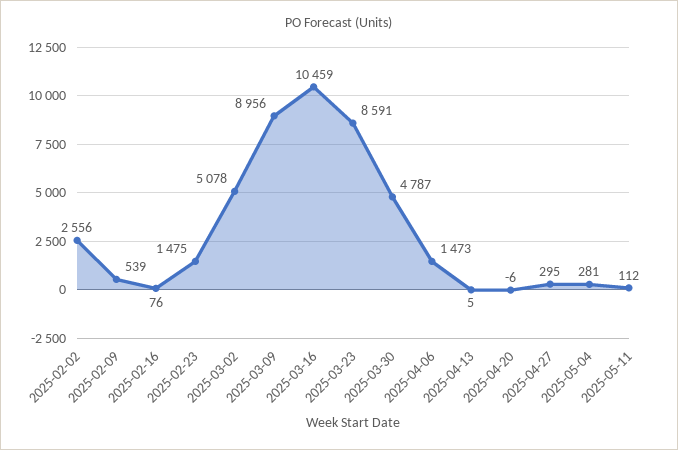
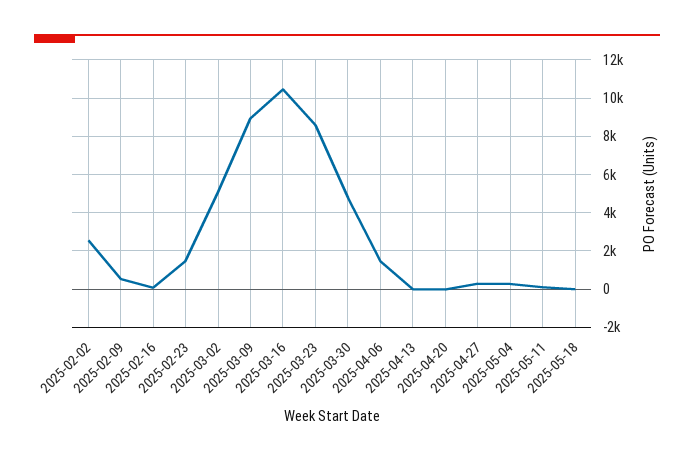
2025-05-18: none -> 0

